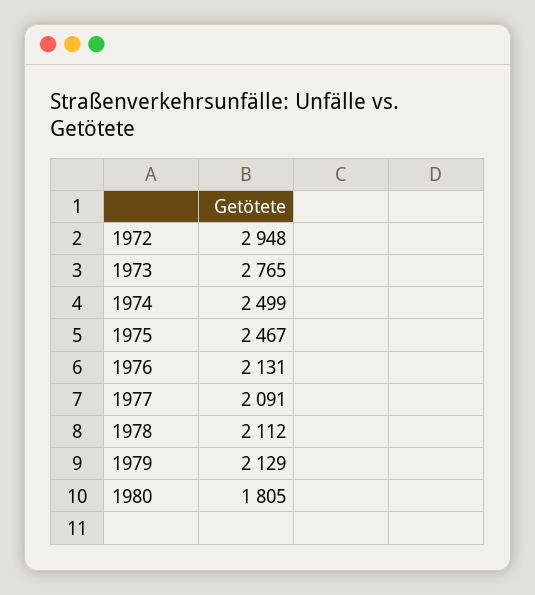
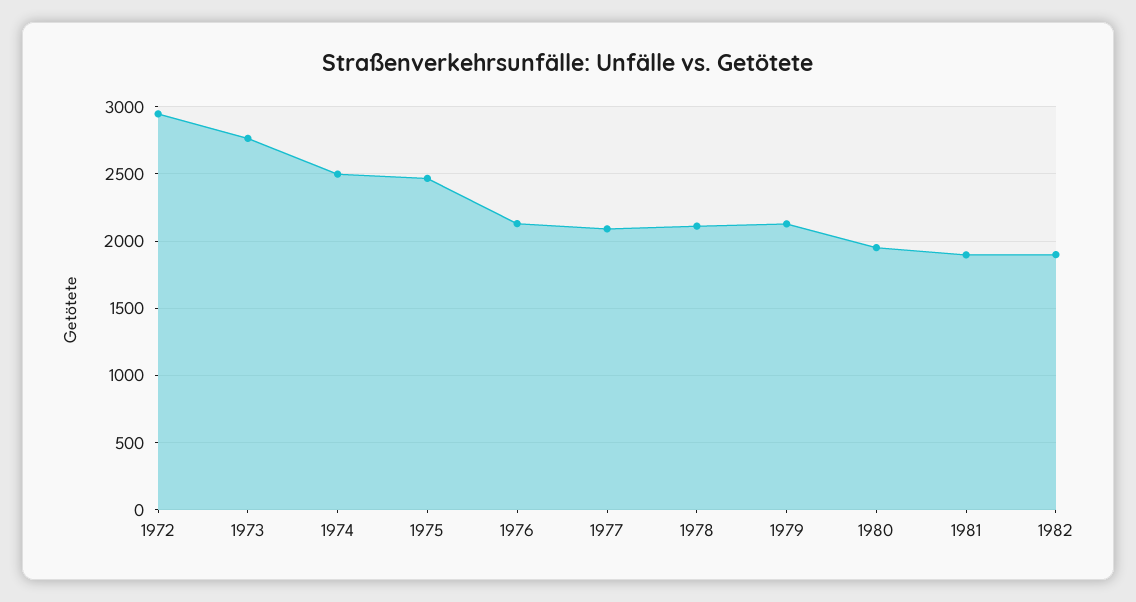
1980: 1805 -> 1950
1981: none -> 1900
1982: none -> 1900

